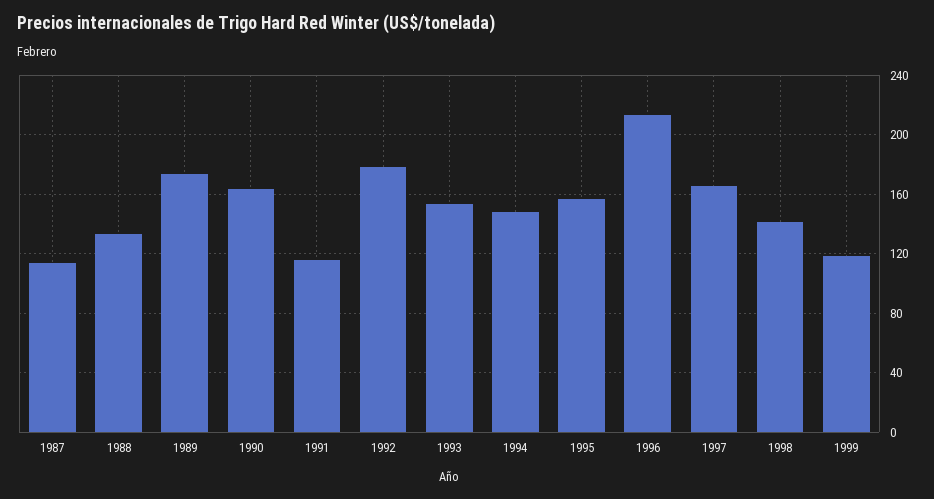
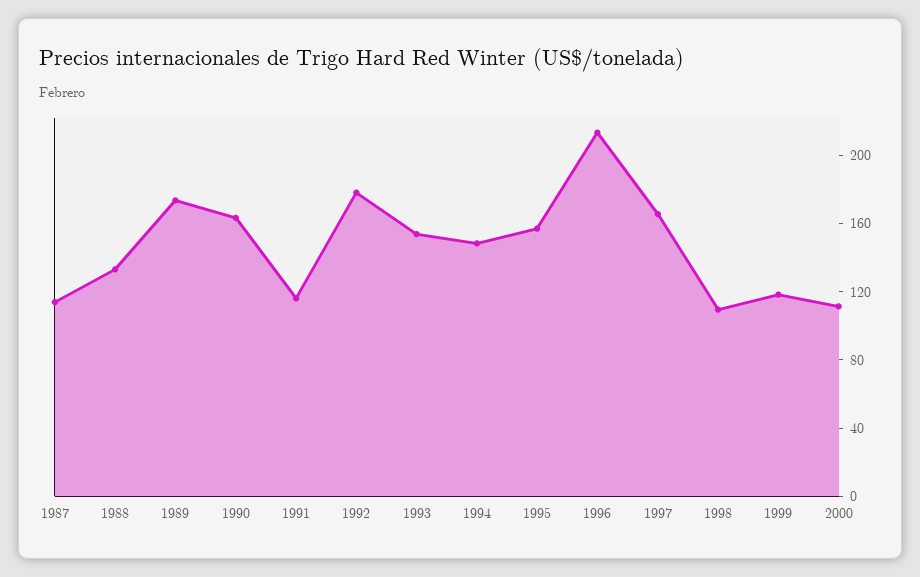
1998: 140 -> 110
2000: none -> 110

